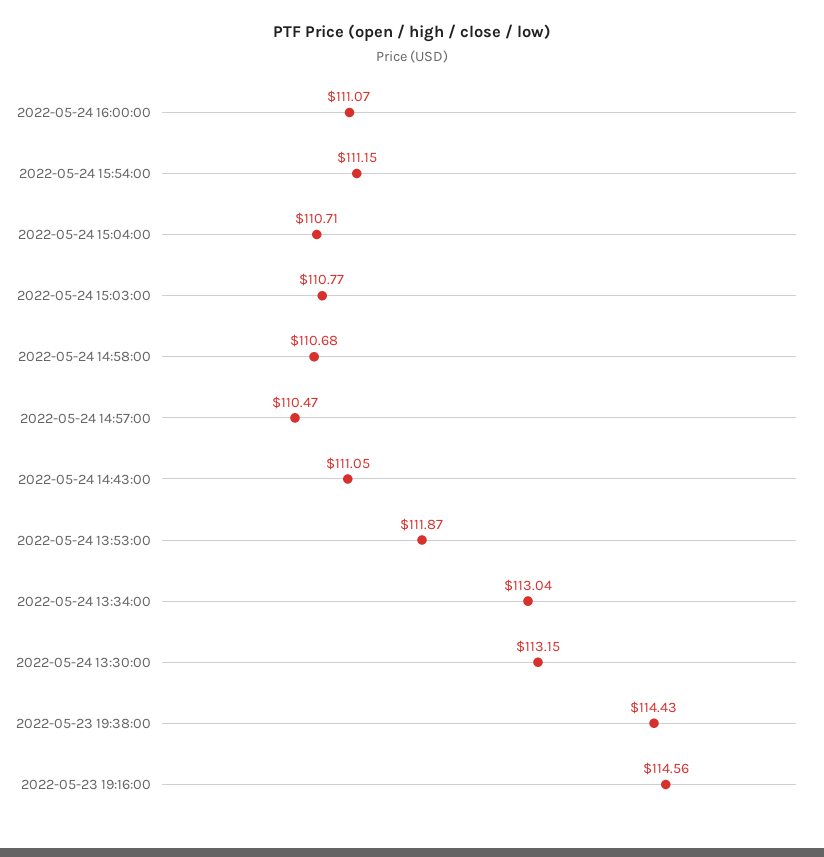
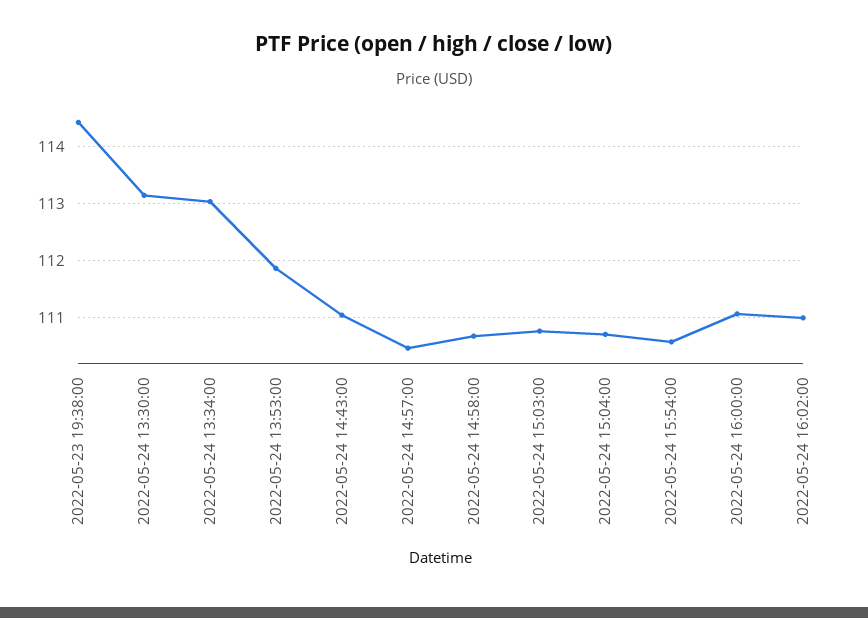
2022-05-24 15:54:00: 111.15 -> 110.6
2022-05-23 19:16:00: 114.56 -> none
2022-05-24 16:02:00: none -> 111

